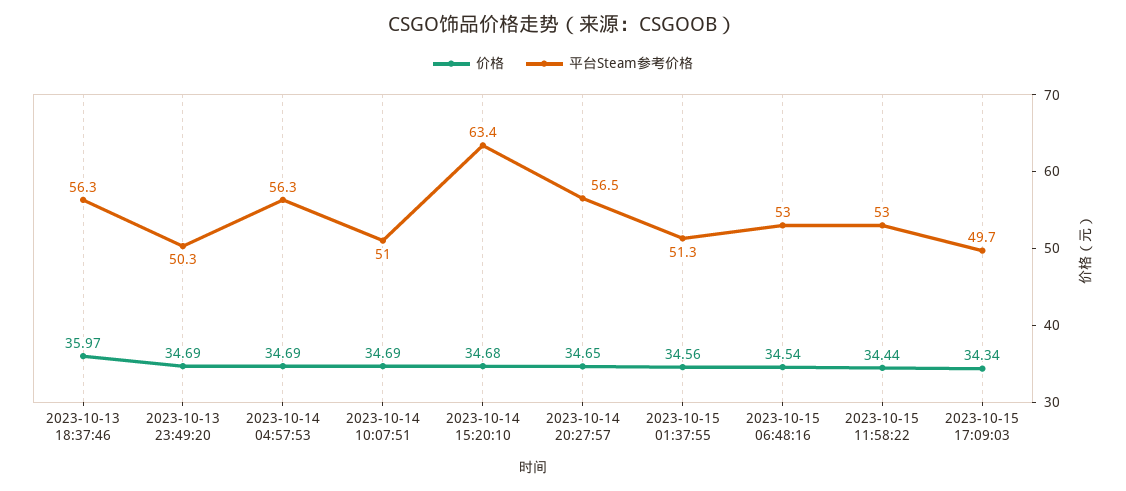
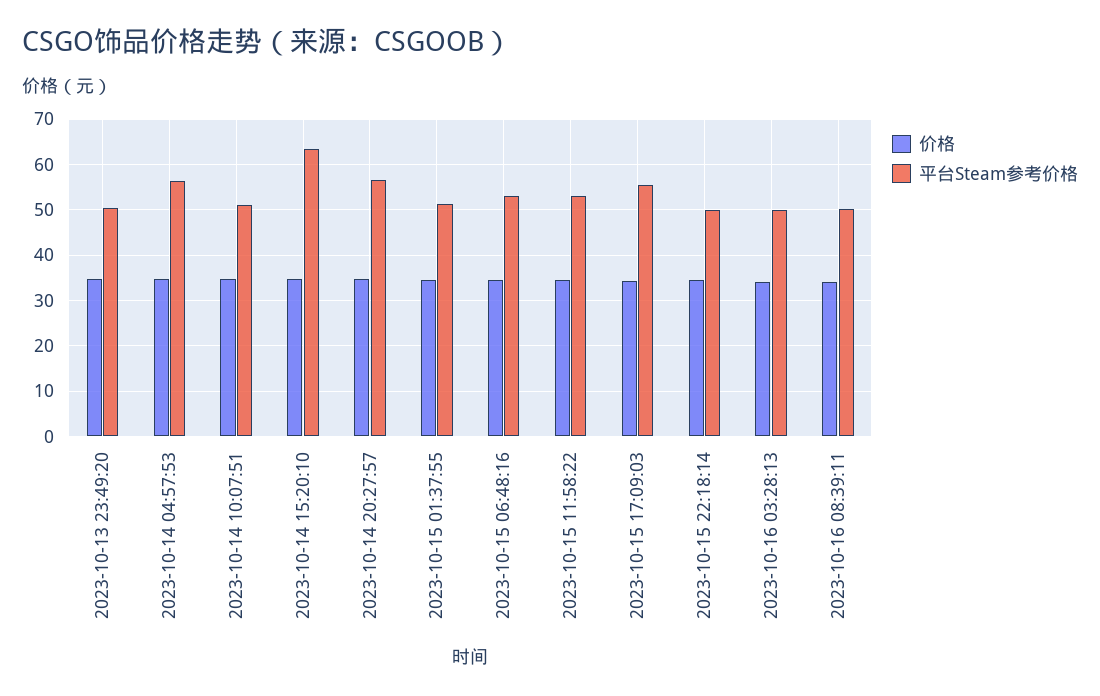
价格, 2023-10-13 18:37:46: 35.97 -> none
平台Steam参考价格, 2023-10-13 18:37:46: 56.3 -> none
平台Steam参考价格, 2023-10-15 17:09:03: 49.7 -> 56
价格, 2023-10-15 22:18:14: none -> 34
平台Steam参考价格, 2023-10-15 22:18:14: none -> 50
价格, 2023-10-16 03:28:13: none -> 34
平台Steam参考价格, 2023-10-16 03:28:13: none -> 50
价格, 2023-10-16 08:39:11: none -> 34
平台Steam参考价格, 2023-10-16 08:39:11: none -> 50

